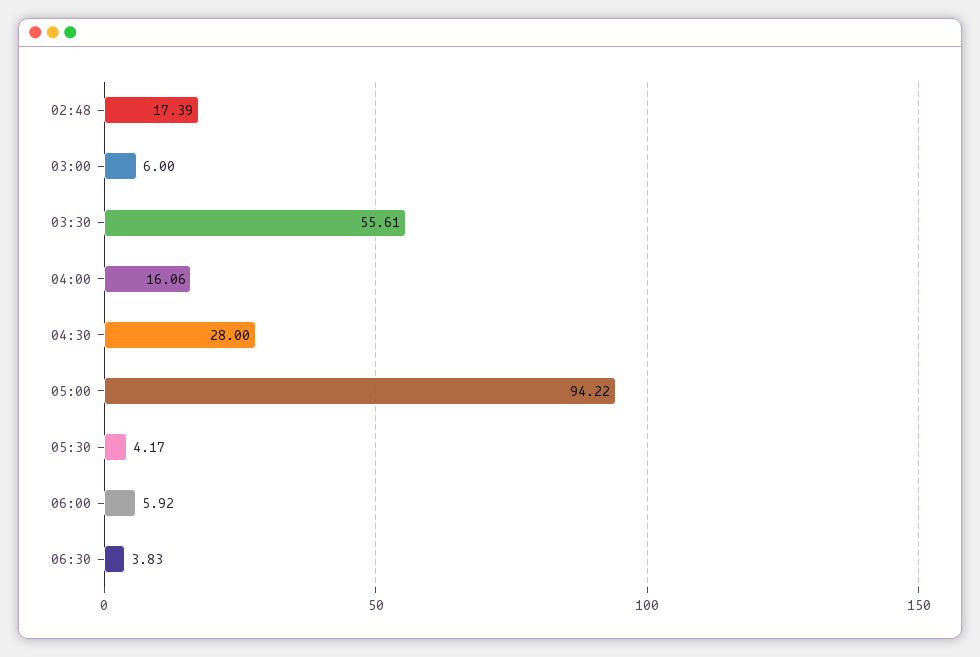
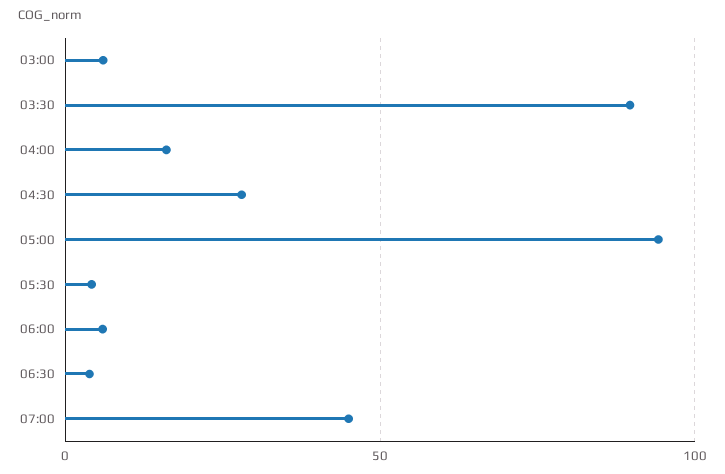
02:48: 17.39 -> none
03:30: 55.61 -> 90
07:00: none -> 45

